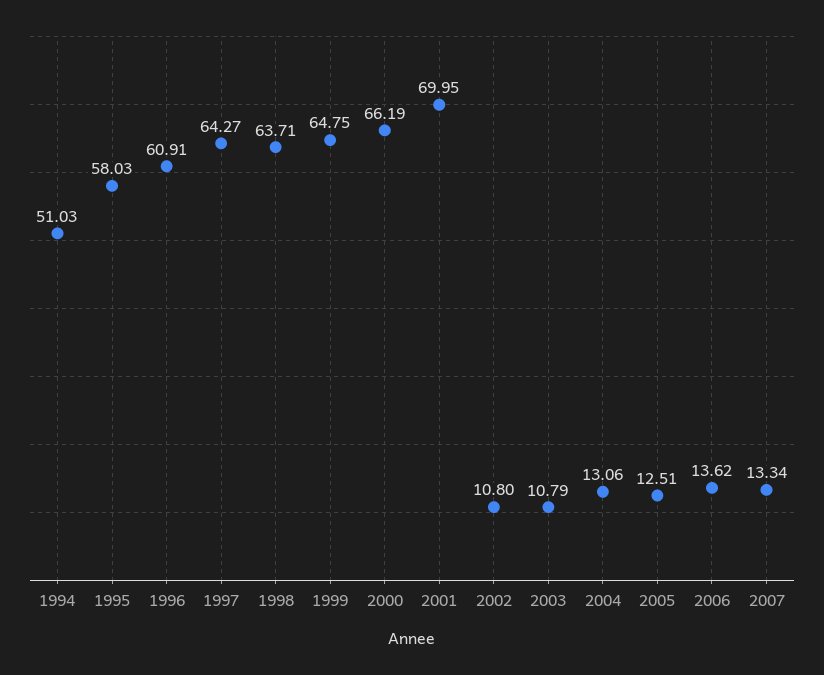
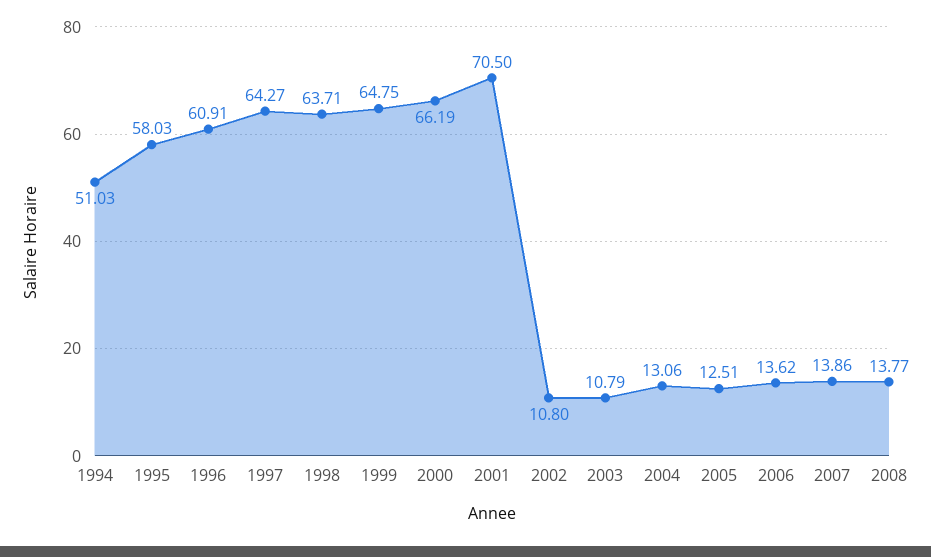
2001: 69.95 -> 70.5
2007: 13.34 -> 13.86
2008: none -> 13.77

